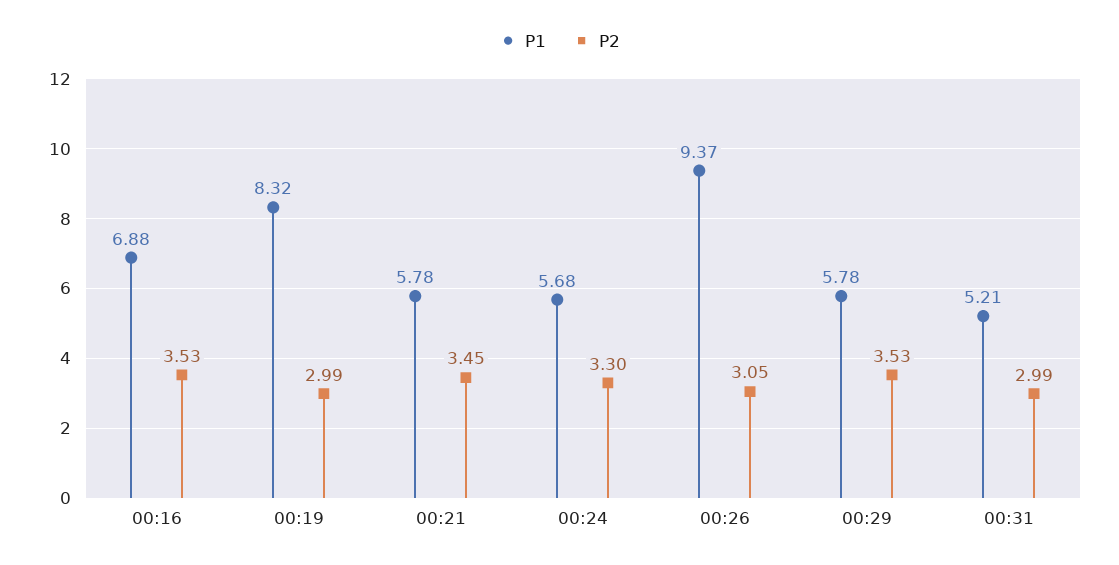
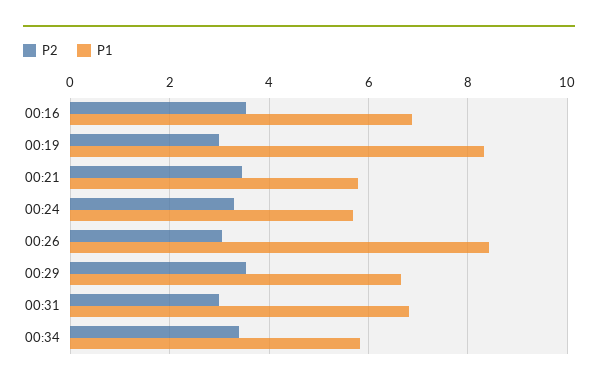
P1, 00:26: 9.37 -> 8.4
P1, 00:29: 5.78 -> 6.6
P1, 00:31: 5.21 -> 6.8
P2, 00:34: none -> 3.4
P1, 00:34: none -> 5.8

